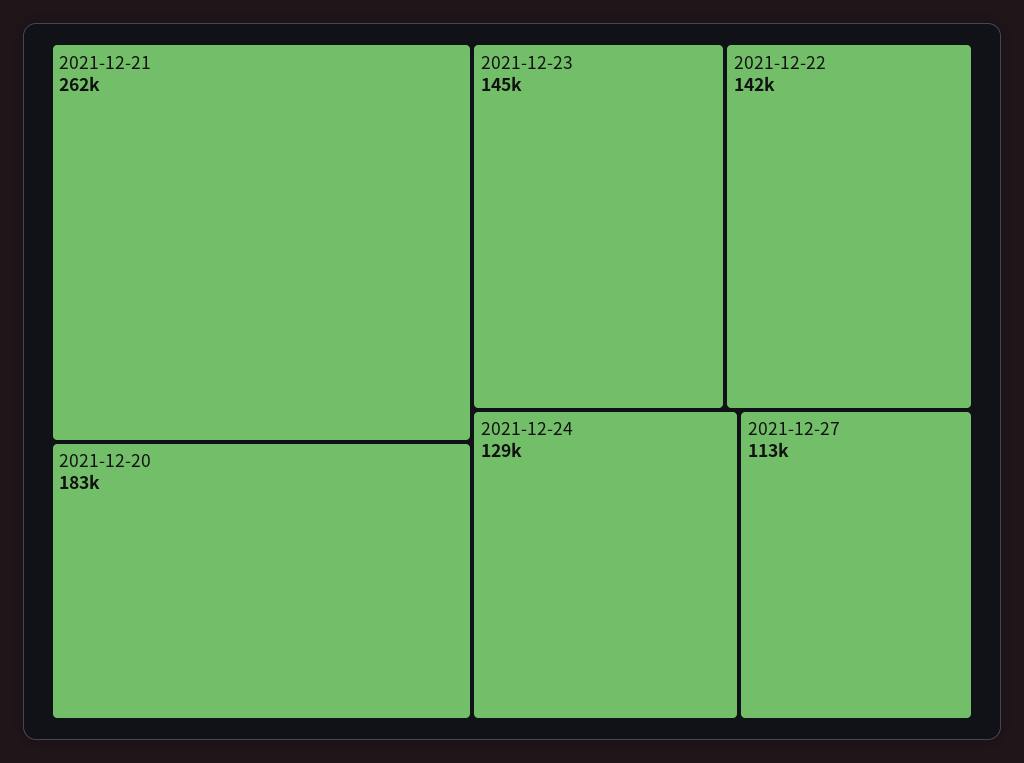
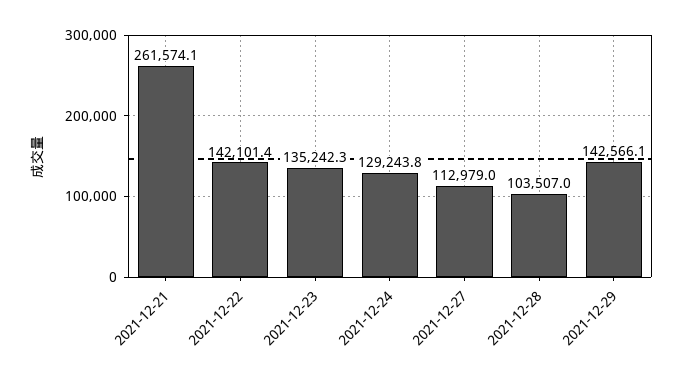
2021-12-20: 183000 -> none
2021-12-23: 145000 -> 135242.3
2021-12-28: none -> 103507
2021-12-29: none -> 142566.1

